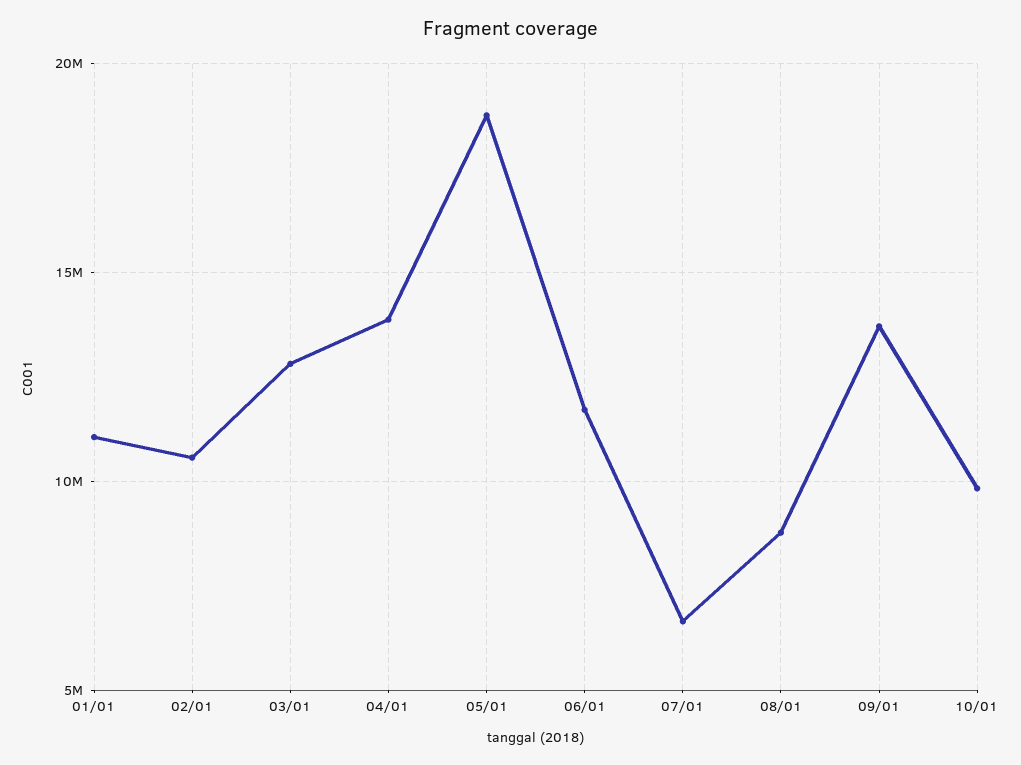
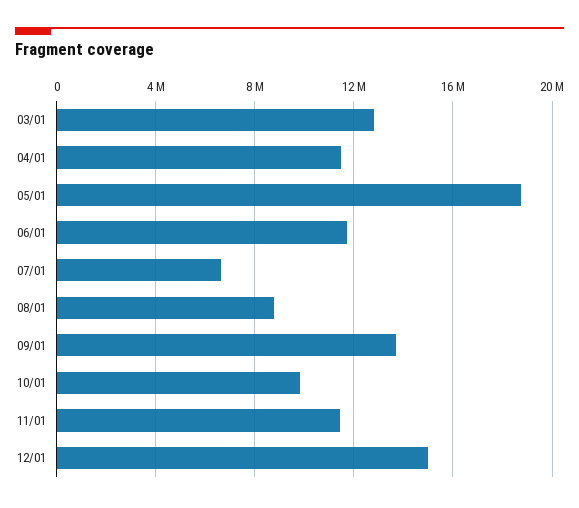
01/01: 11000000 -> none
02/01: 10500000 -> none
04/01: 14000000 -> 11500000
11/01: none -> 11500000
12/01: none -> 15000000

